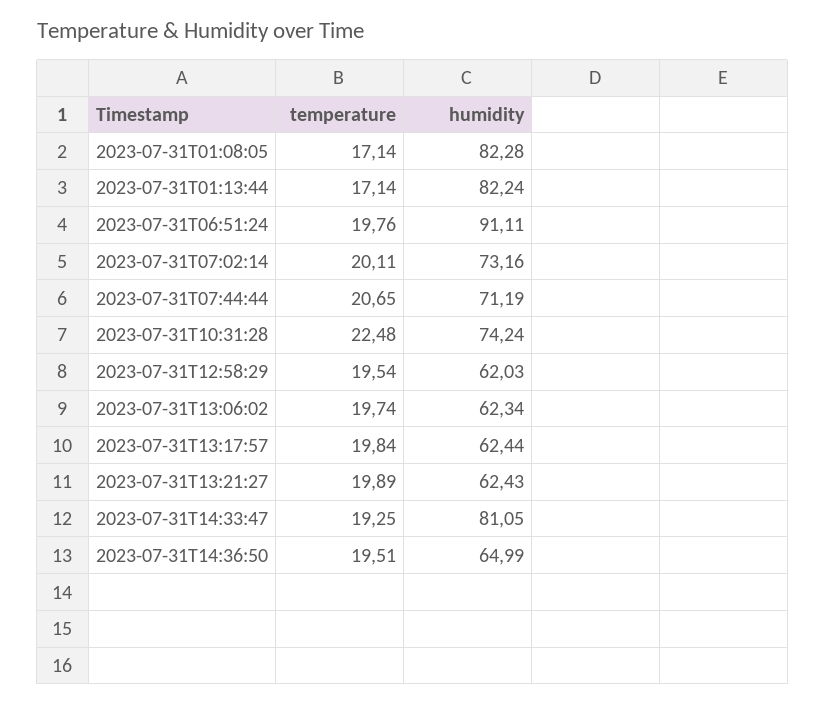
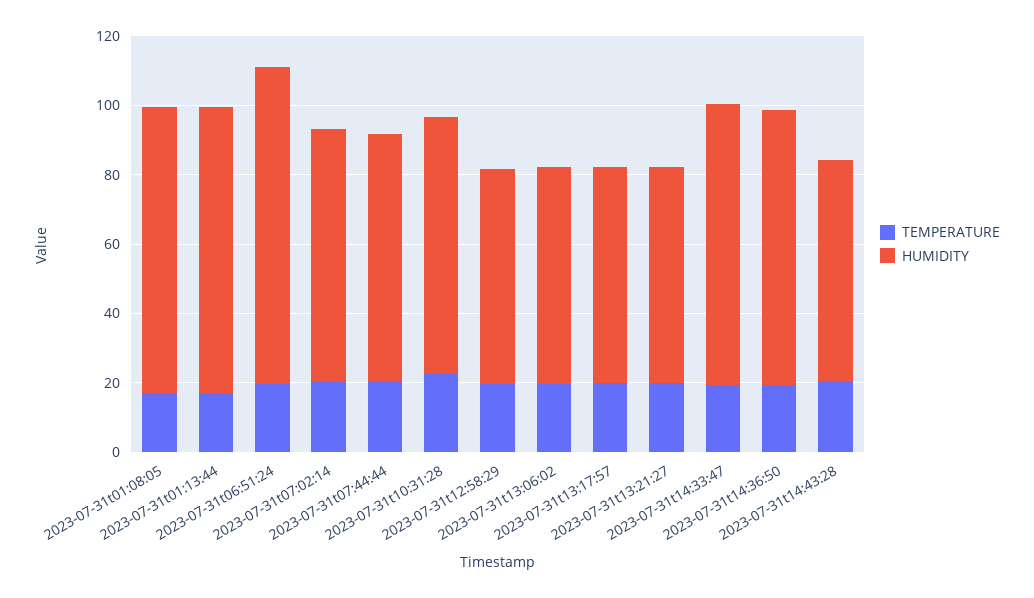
humidity, 2023-07-31T14:36:50: 64.99 -> 80
temperature, 2023-07-31t14:43:28: none -> 20
humidity, 2023-07-31t14:43:28: none -> 65

